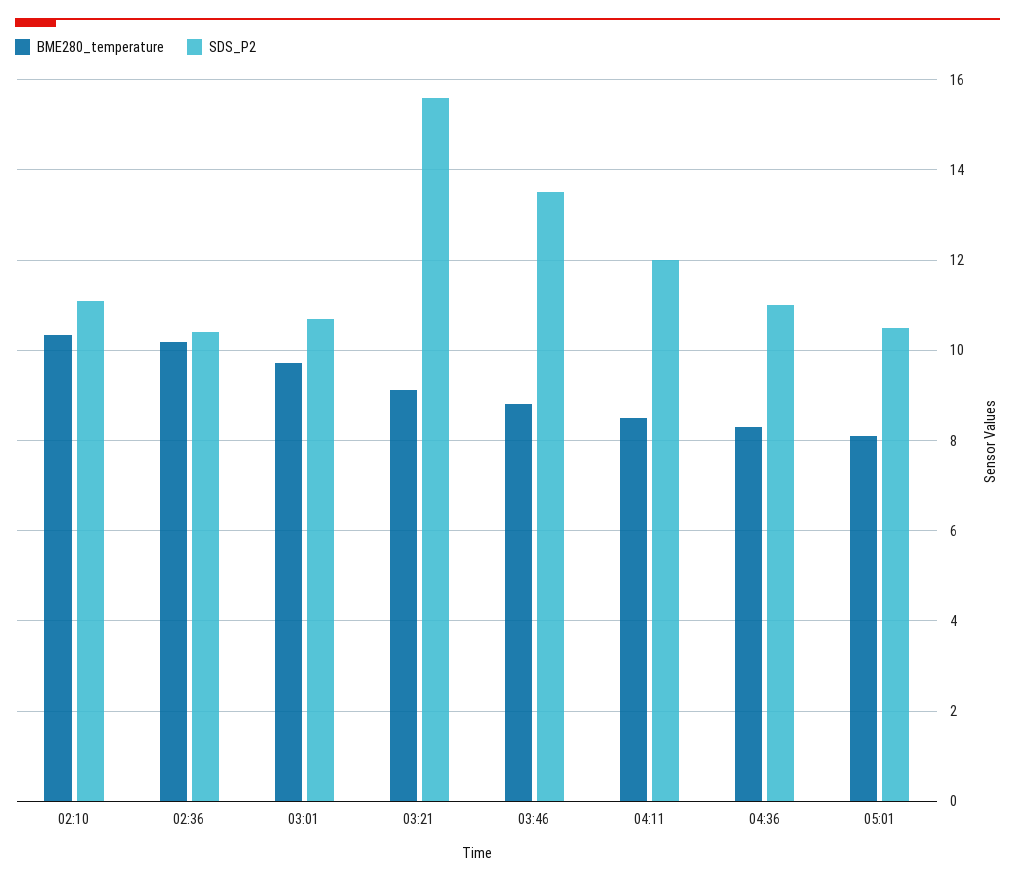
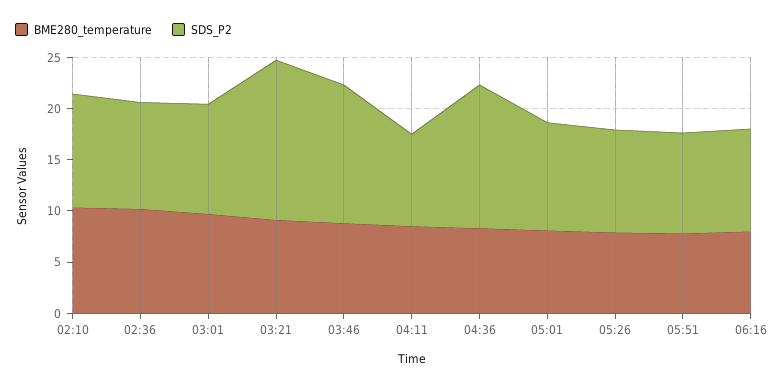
SDS_P2, 04:11: 12 -> 9
SDS_P2, 04:36: 11 -> 14
BME280_temperature, 05:26: none -> 8
SDS_P2, 05:26: none -> 10
BME280_temperature, 05:51: none -> 8
SDS_P2, 05:51: none -> 10
BME280_temperature, 06:16: none -> 8
SDS_P2, 06:16: none -> 10

